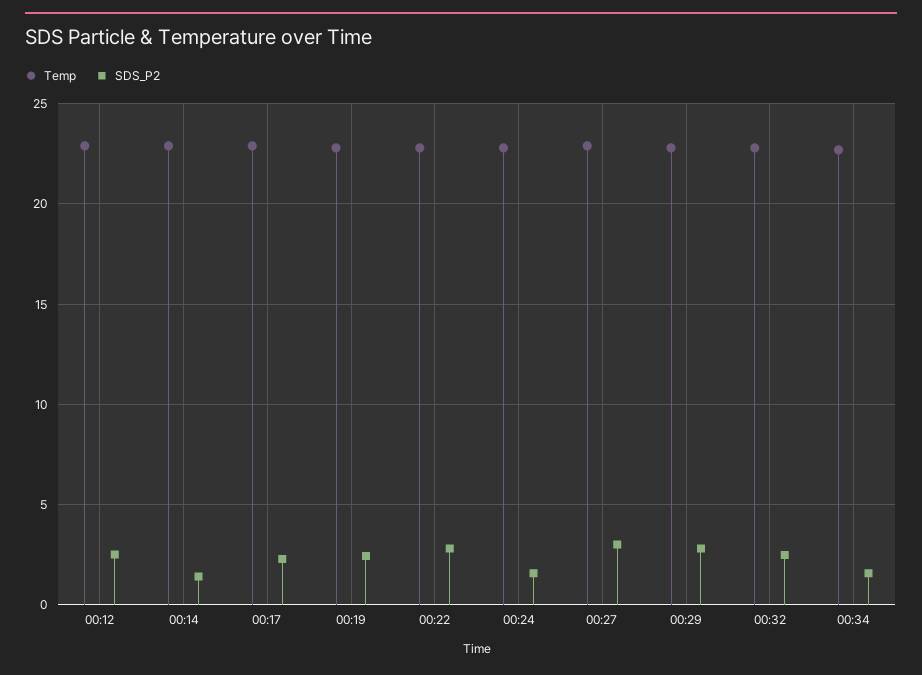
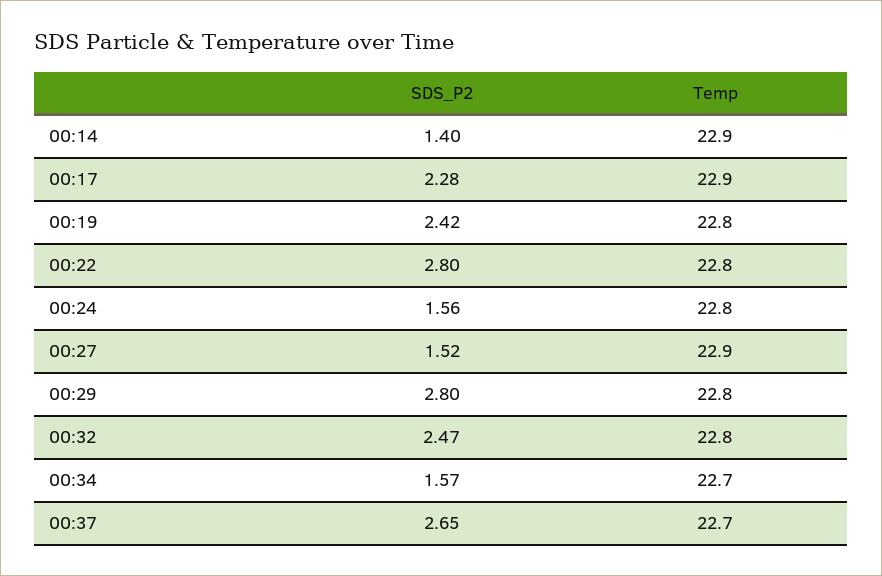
Temp, 00:12: 23 -> none
SDS_P2, 00:12: 2.5 -> none
SDS_P2, 00:27: 3 -> 1.52
SDS_P2, 00:37: none -> 2.65
Temp, 00:37: none -> 22.7

